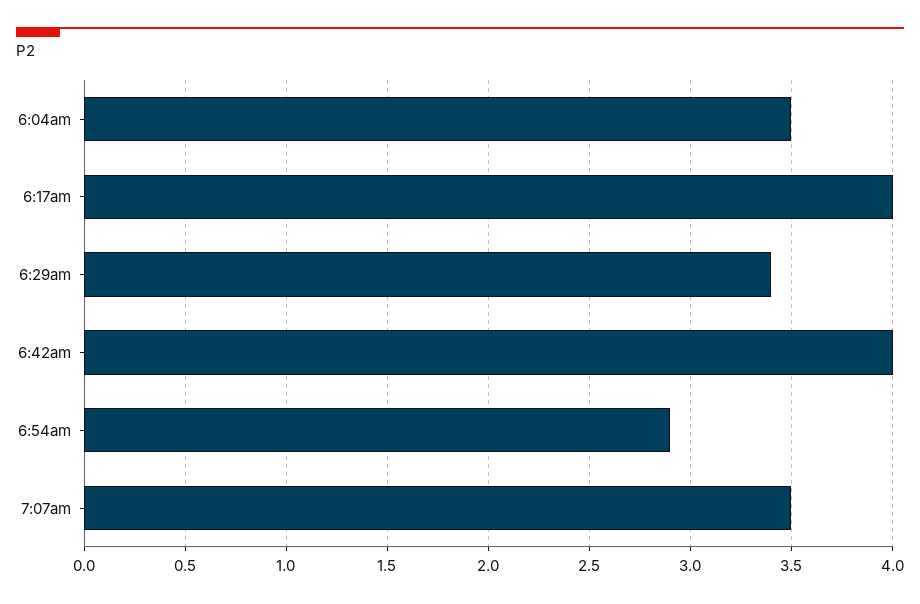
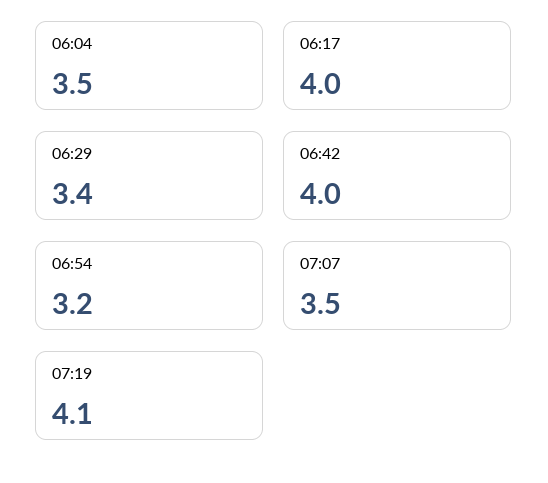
6:54am: 2.9 -> 3.2
07:19: none -> 4.1

